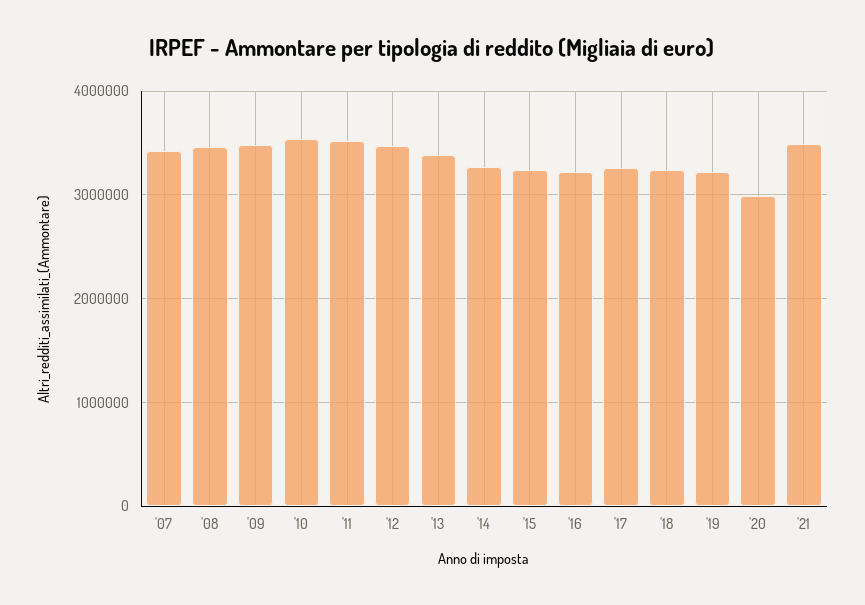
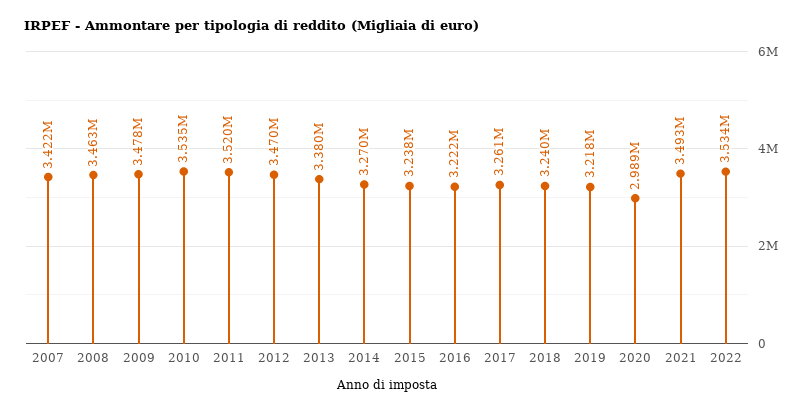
2022: none -> 3534000

